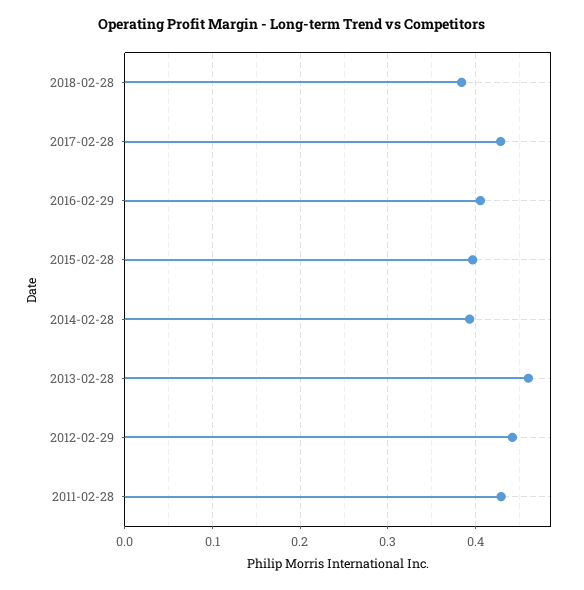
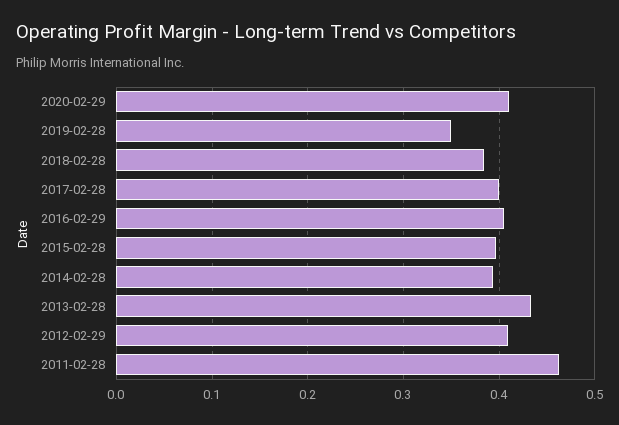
2017-02-28: 0.43 -> 0.4
2013-02-28: 0.46 -> 0.43
2012-02-29: 0.44 -> 0.41
2011-02-28: 0.43 -> 0.46
2020-02-29: none -> 0.41
2019-02-28: none -> 0.35

